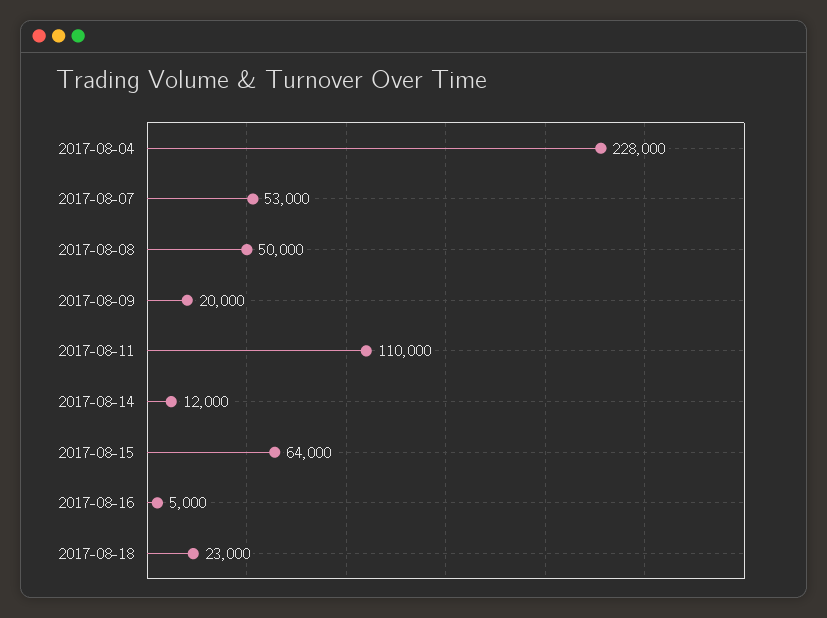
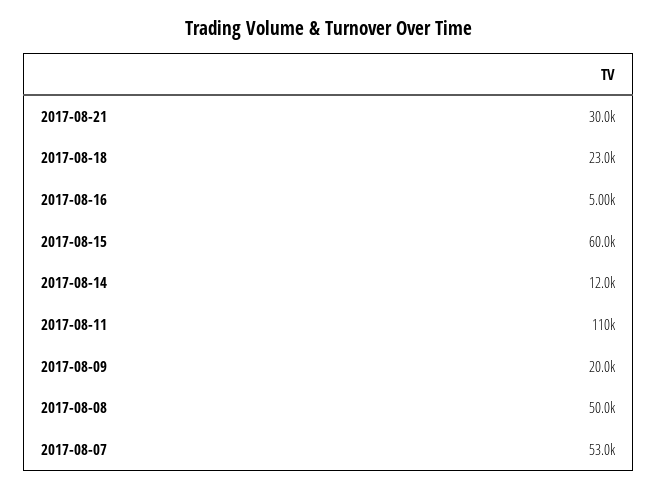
2017-08-04: 228000 -> none
2017-08-15: 64000 -> 60000
2017-08-21: none -> 30000

